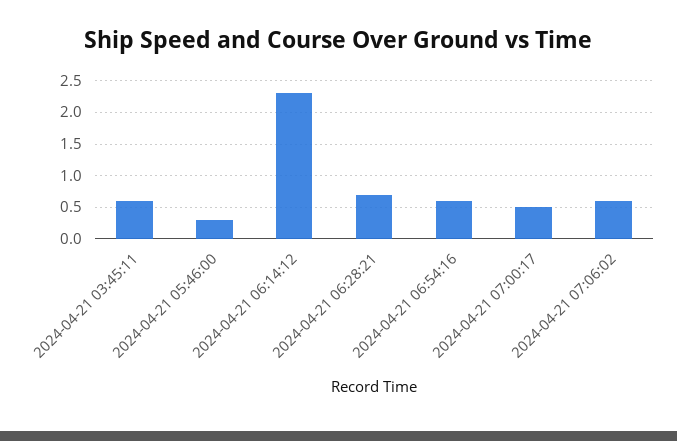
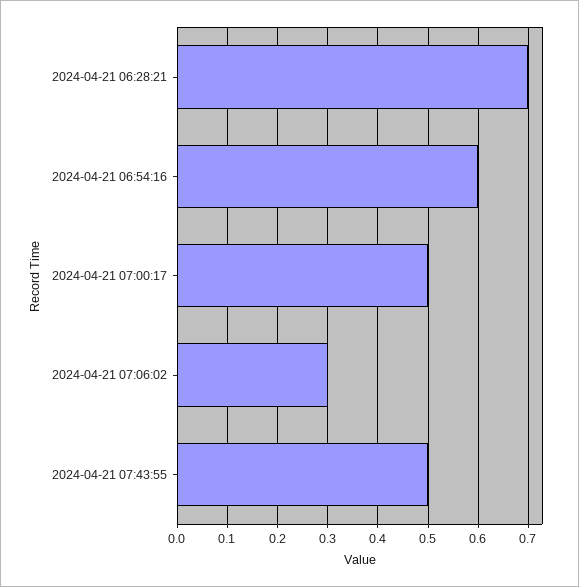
2024-04-21 03:45:11: 0.6 -> none
2024-04-21 05:46:00: 0.3 -> none
2024-04-21 06:14:12: 2.3 -> none
2024-04-21 07:06:02: 0.6 -> 0.3
2024-04-21 07:43:55: none -> 0.5

